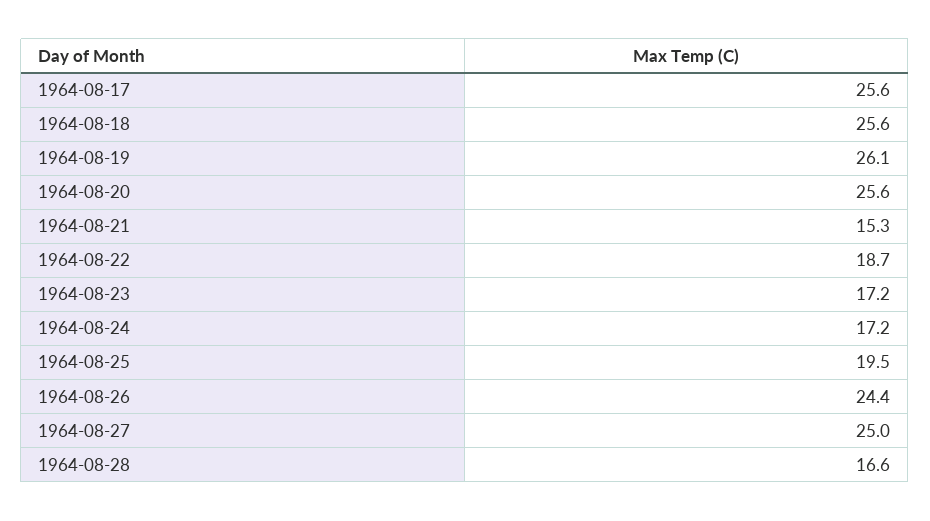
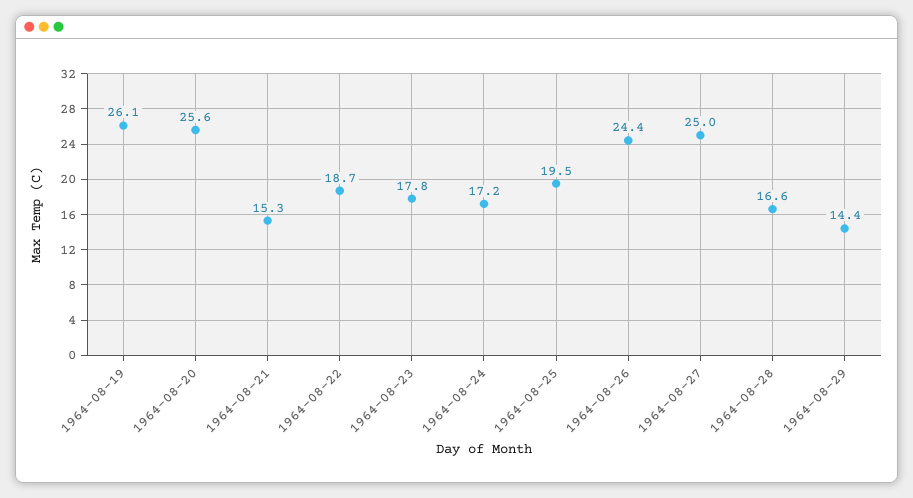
1964-08-17: 25.6 -> none
1964-08-18: 25.6 -> none
1964-08-23: 17.2 -> 17.8
1964-08-29: none -> 14.4

